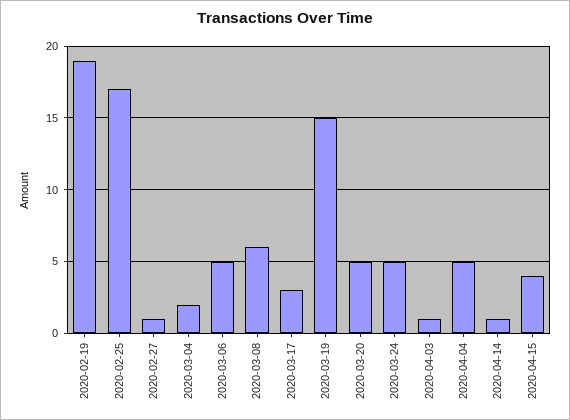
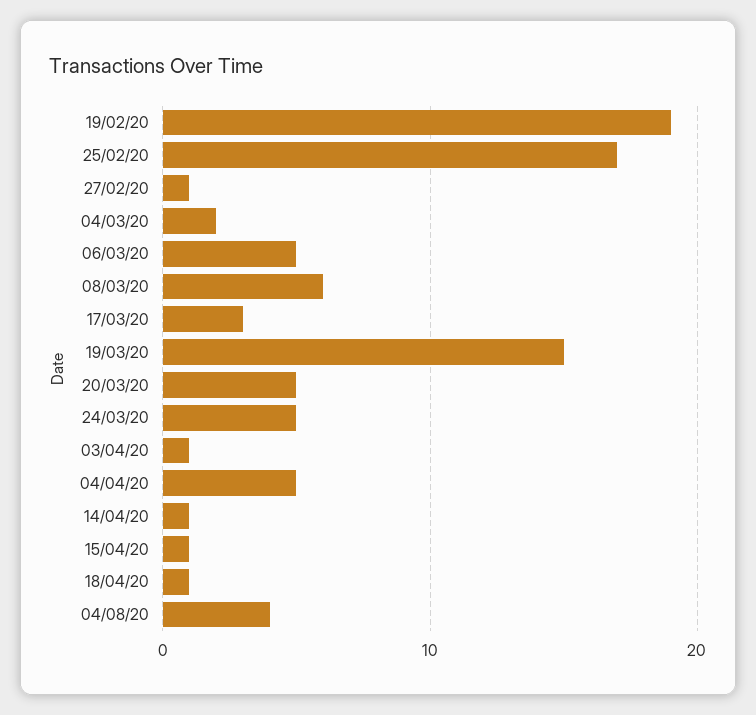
2020-04-15: 4 -> 1
18/04/20: none -> 1
04/08/20: none -> 4

